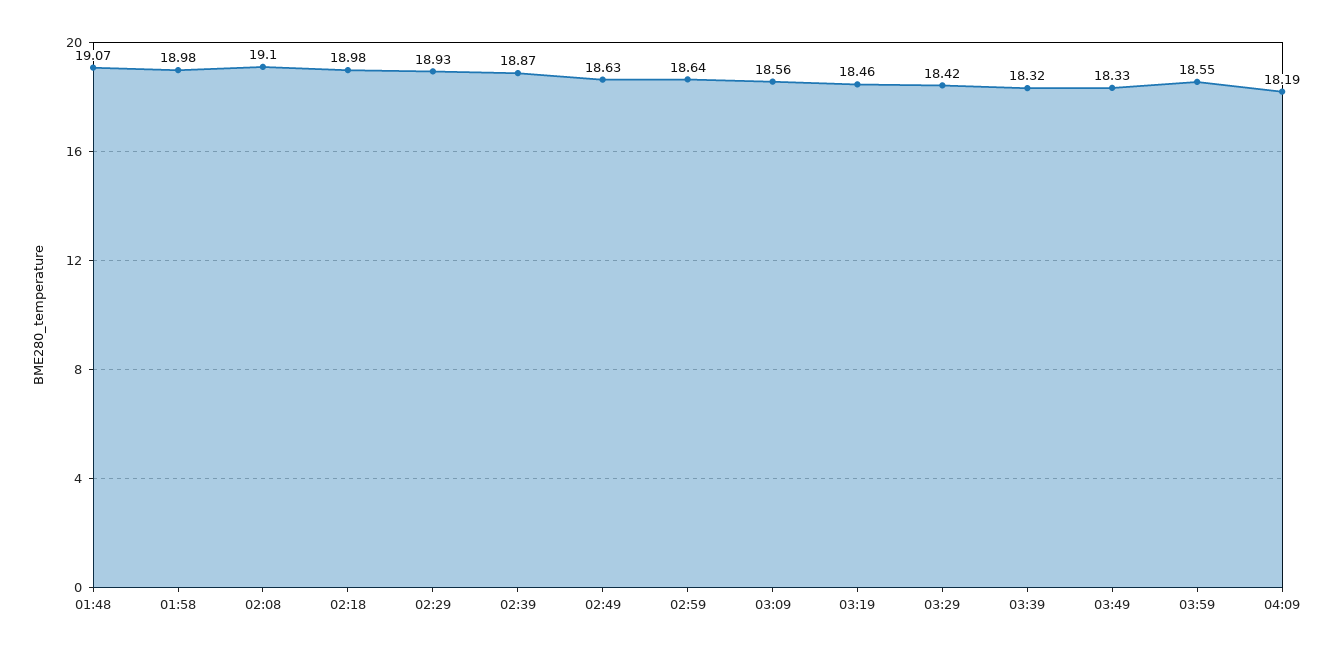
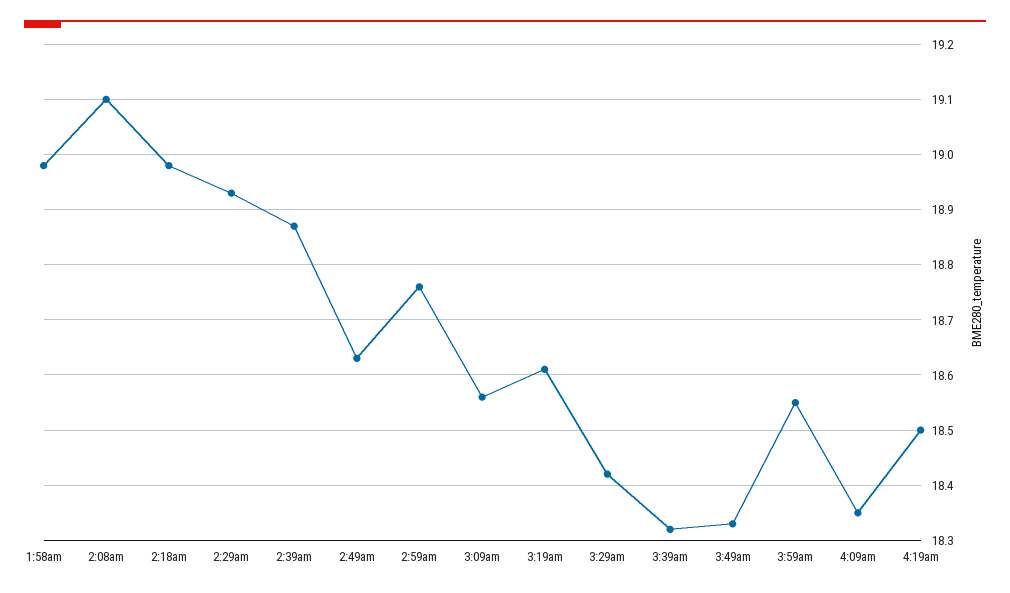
01:48: 19.07 -> none
02:59: 18.64 -> 18.75
03:19: 18.46 -> 18.6
04:09: 18.19 -> 18.35
4:19am: none -> 18.5

